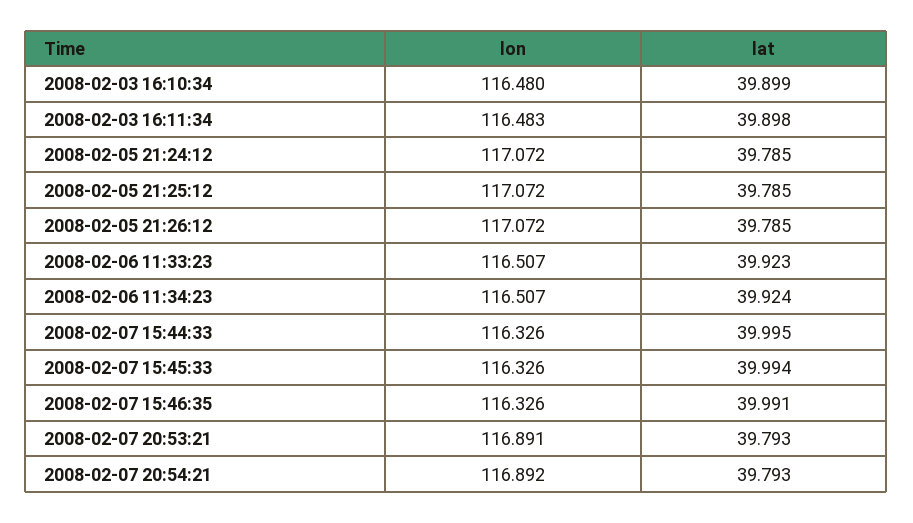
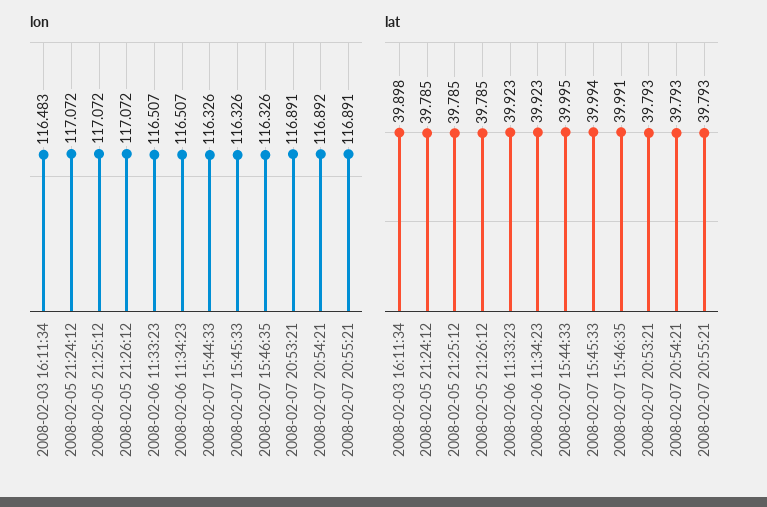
lon, 2008-02-03 16:10:34: 116.48 -> none
lat, 2008-02-03 16:10:34: 39.899 -> none
lat, 2008-02-06 11:34:23: 39.924 -> 39.923
lon, 2008-02-07 20:55:21: none -> 116.891
lat, 2008-02-07 20:55:21: none -> 39.793

